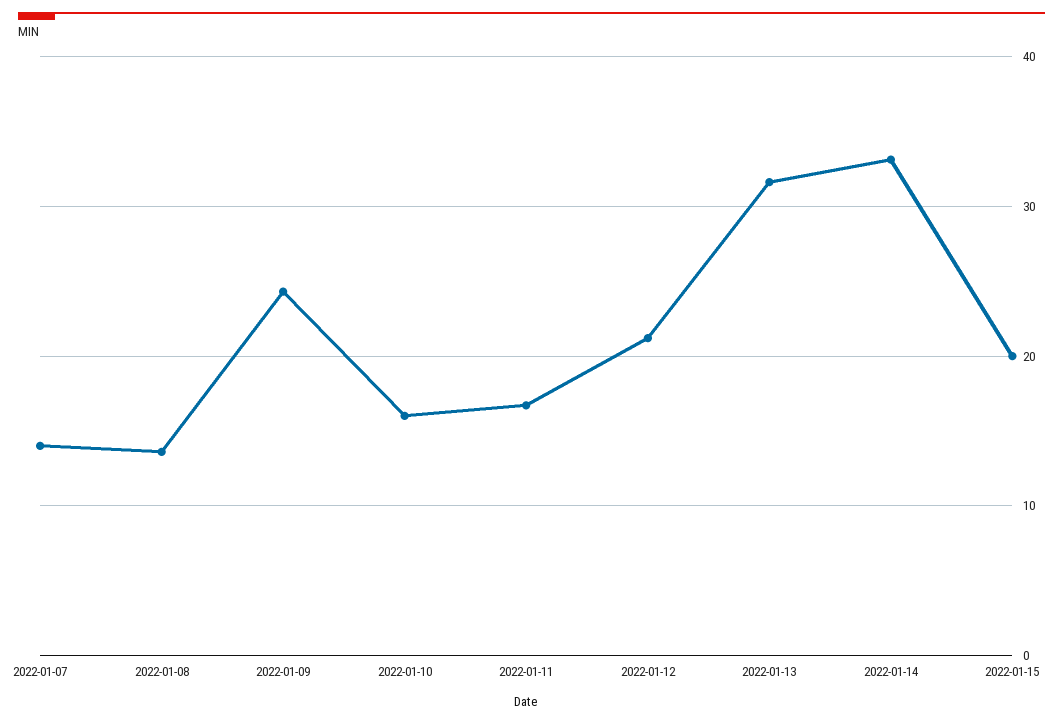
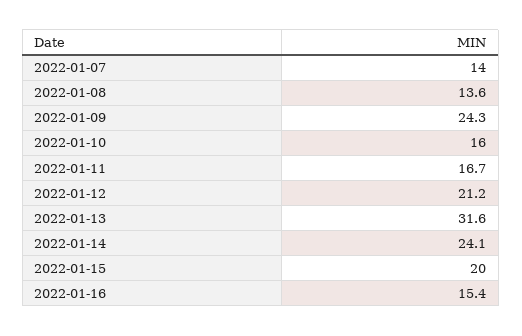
2022-01-14: 33 -> 24.1
2022-01-16: none -> 15.4

